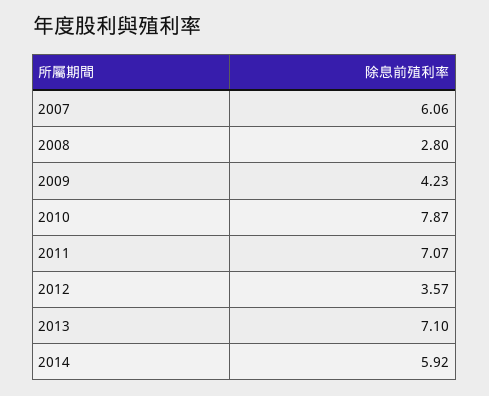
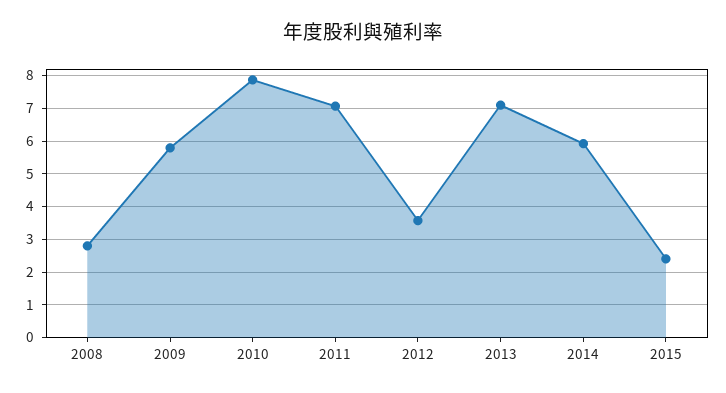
2007: 6.06 -> none
2009: 4.23 -> 5.8
2015: none -> 2.4

